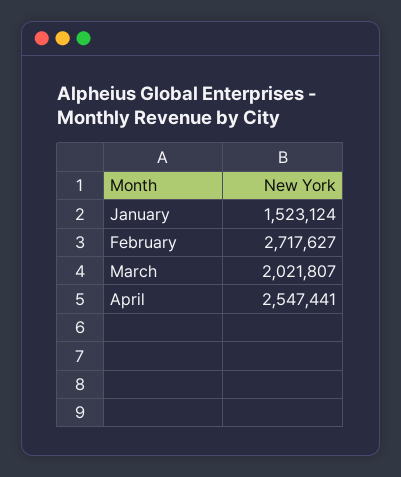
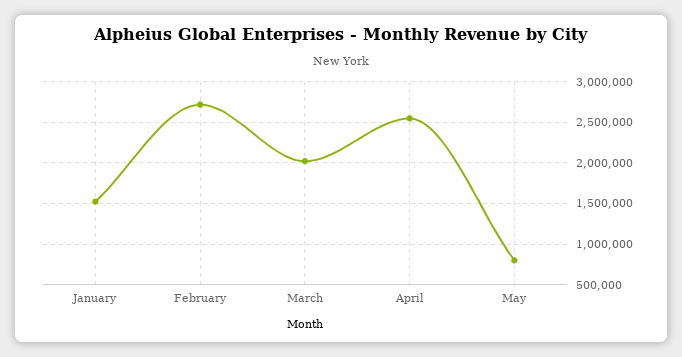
May: none -> 800000

